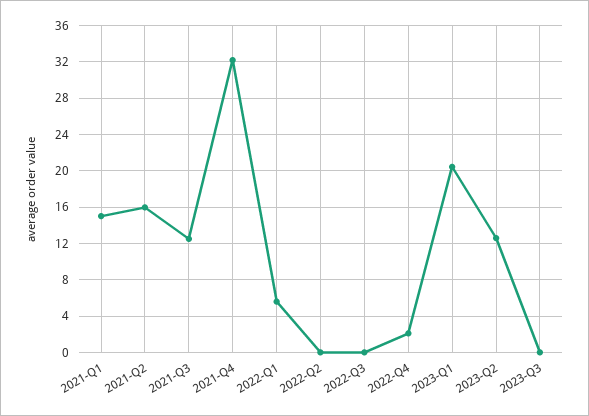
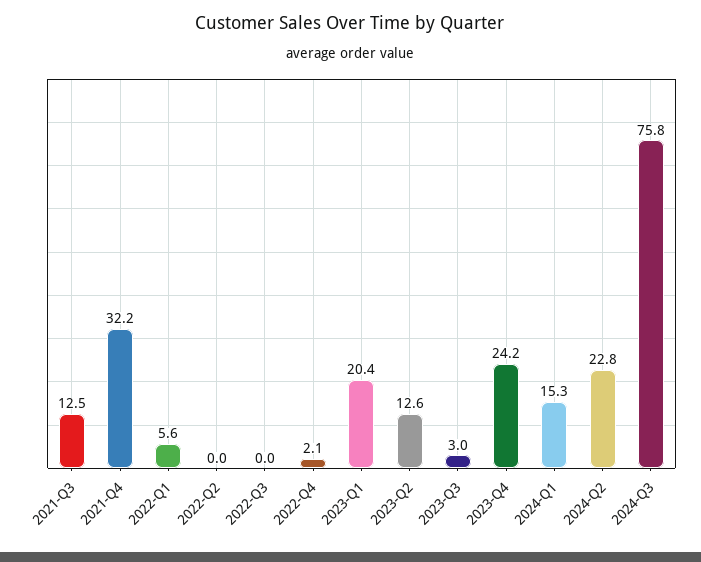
2021-Q1: 15 -> none
2021-Q2: 16 -> none
2023-Q3: 0 -> 3
2023-Q4: none -> 24.2
2024-Q1: none -> 15.3
2024-Q2: none -> 22.8
2024-Q3: none -> 75.8

